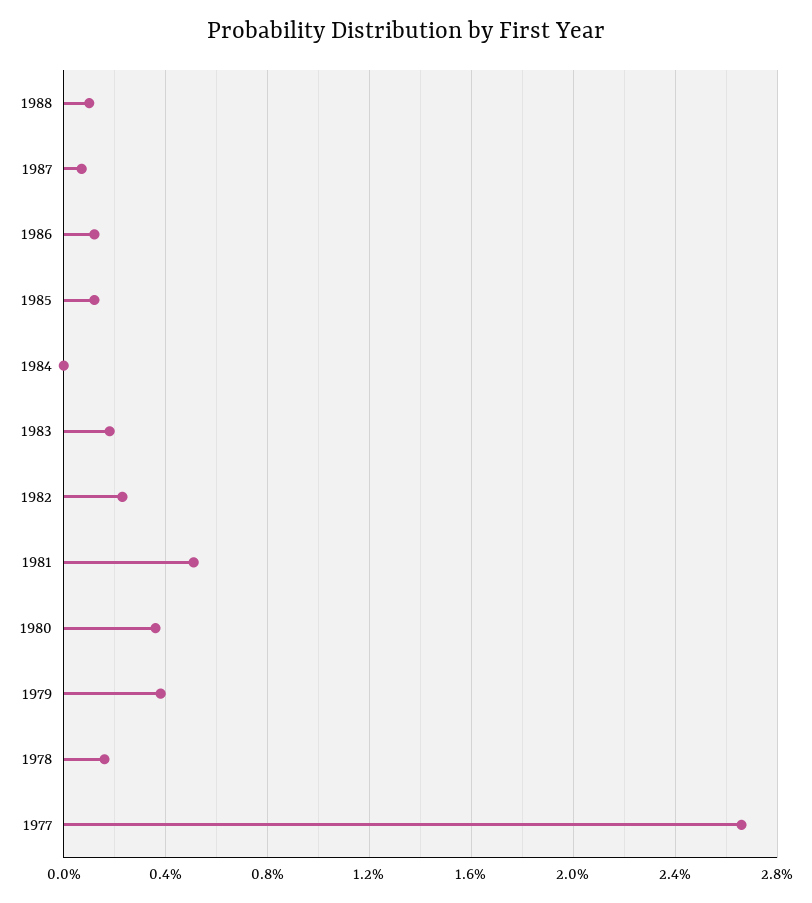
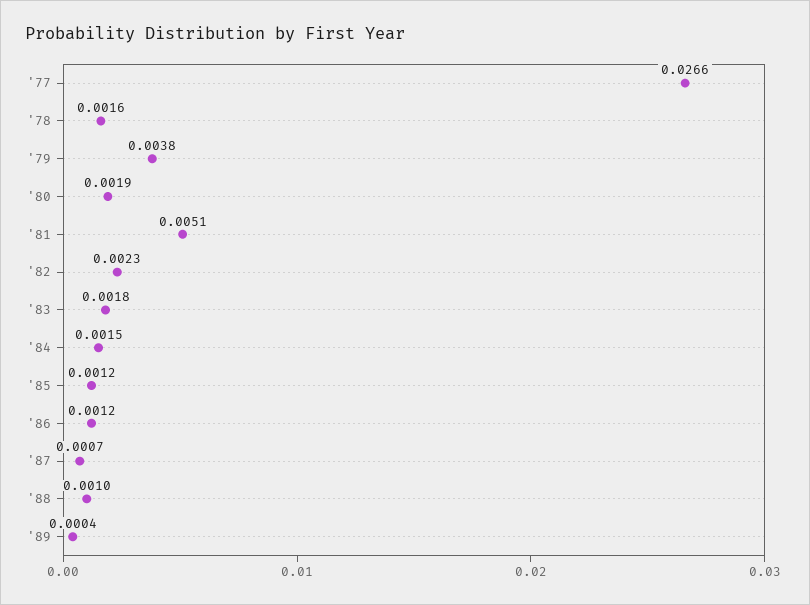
1984: 0 -> 0.0015
1980: 0.0035 -> 0.0019
'89: none -> 0.0004

